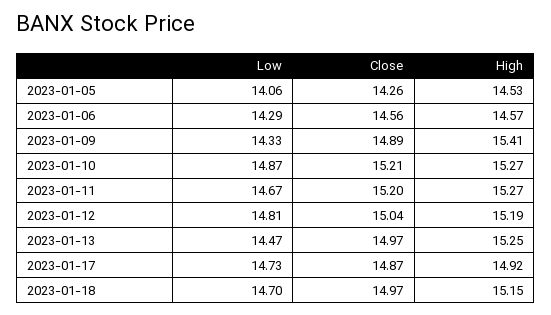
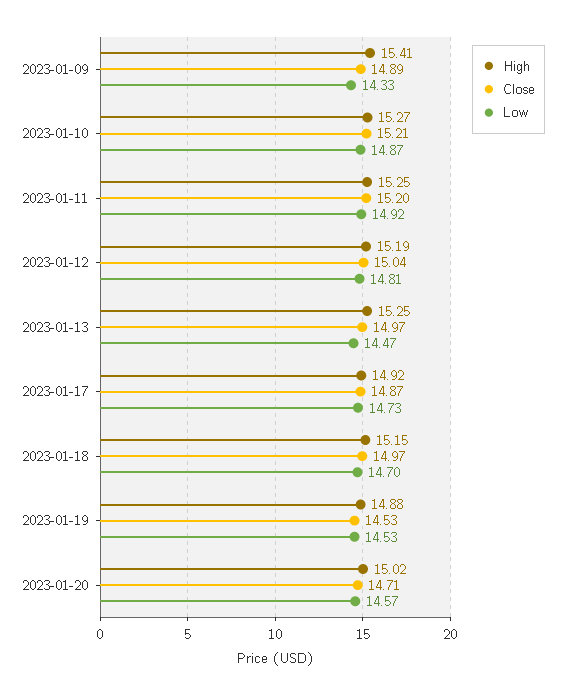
Low, 2023-01-05: 14.06 -> none
Close, 2023-01-05: 14.26 -> none
High, 2023-01-05: 14.53 -> none
Low, 2023-01-06: 14.29 -> none
Close, 2023-01-06: 14.56 -> none
High, 2023-01-06: 14.57 -> none
Low, 2023-01-11: 14.67 -> 14.92
High, 2023-01-11: 15.27 -> 15.25
High, 2023-01-19: none -> 14.88
Close, 2023-01-19: none -> 14.53
Low, 2023-01-19: none -> 14.53
High, 2023-01-20: none -> 15.02
Close, 2023-01-20: none -> 14.71
Low, 2023-01-20: none -> 14.57

